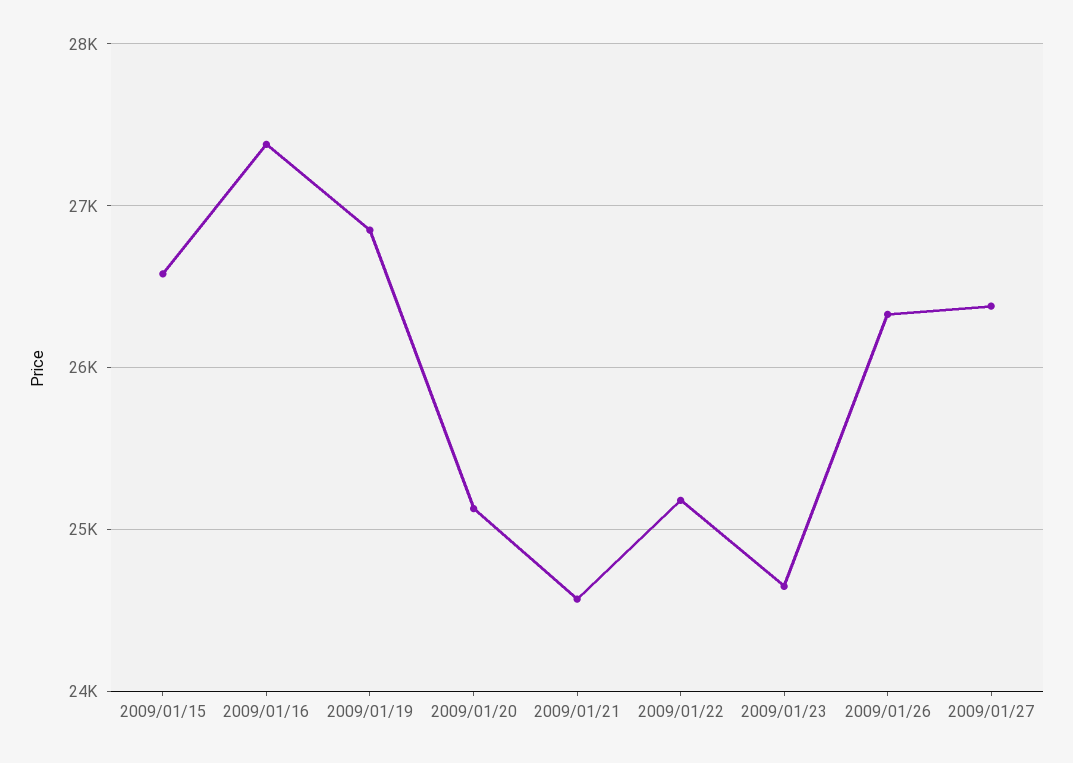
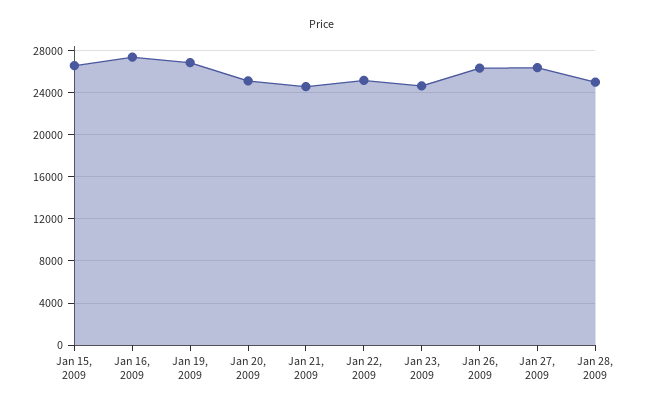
Jan 28, 2009: none -> 25000

